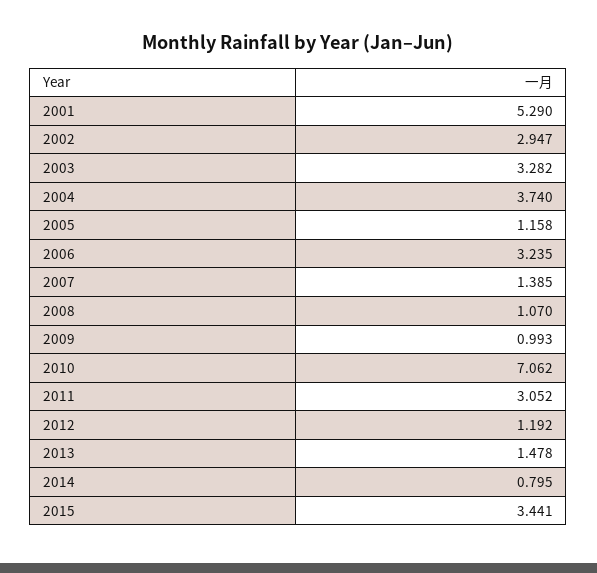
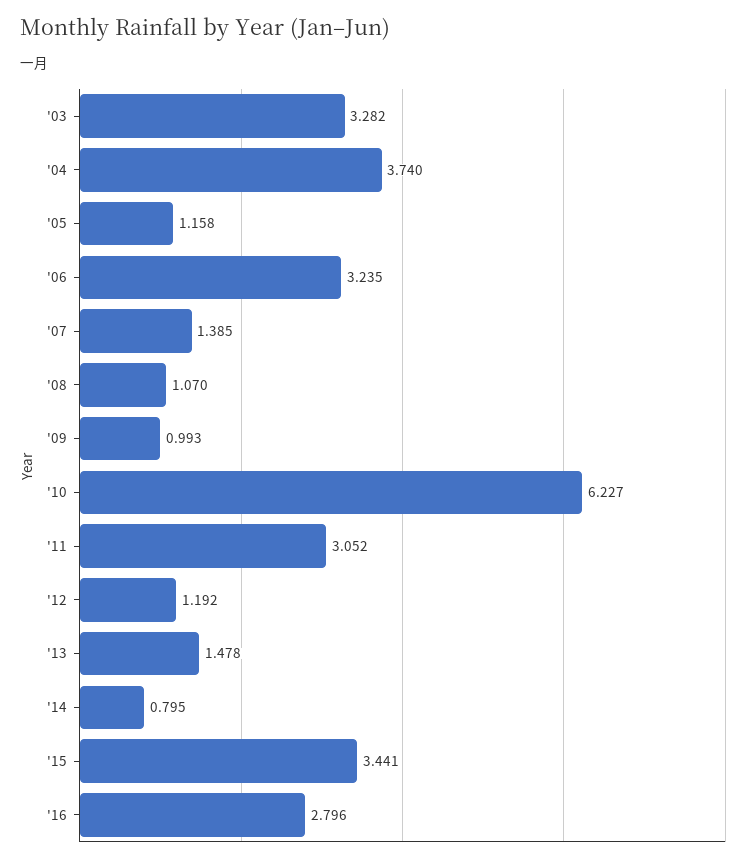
2001: 5.29 -> none
2002: 2.947 -> none
2010: 7.062 -> 6.227
'16: none -> 2.796

